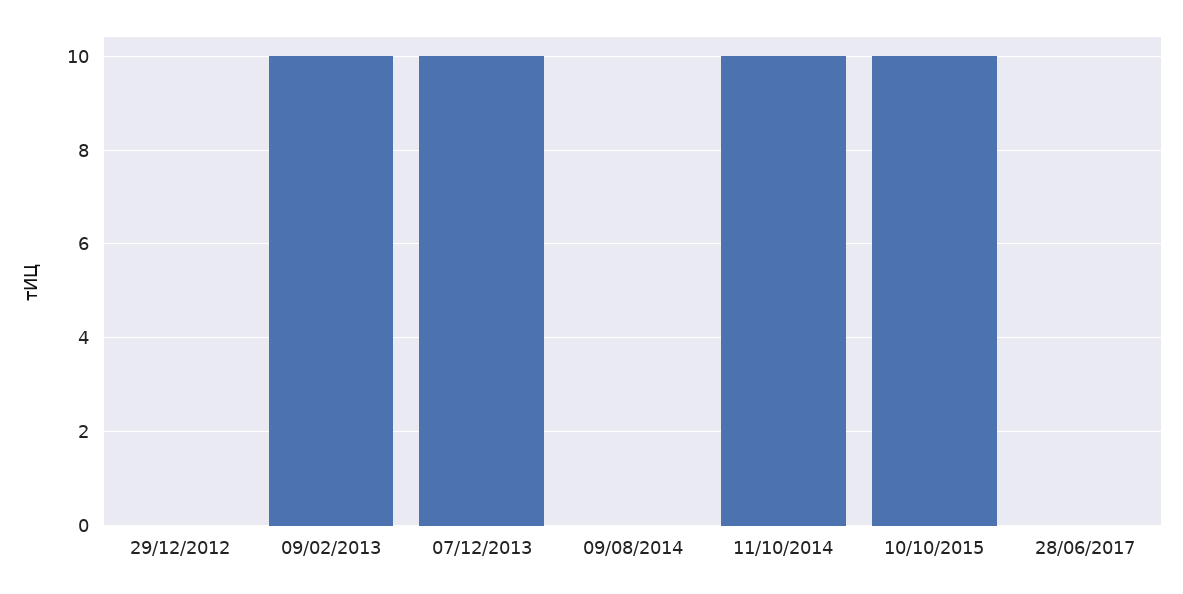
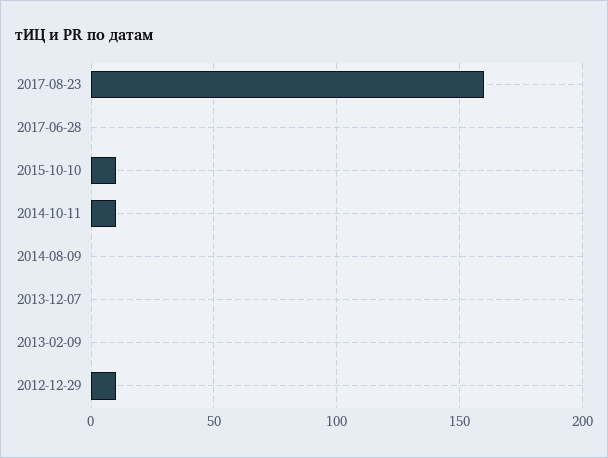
29/12/2012: 0 -> 10
09/02/2013: 10 -> 0
07/12/2013: 10 -> 0
2017-08-23: none -> 160

